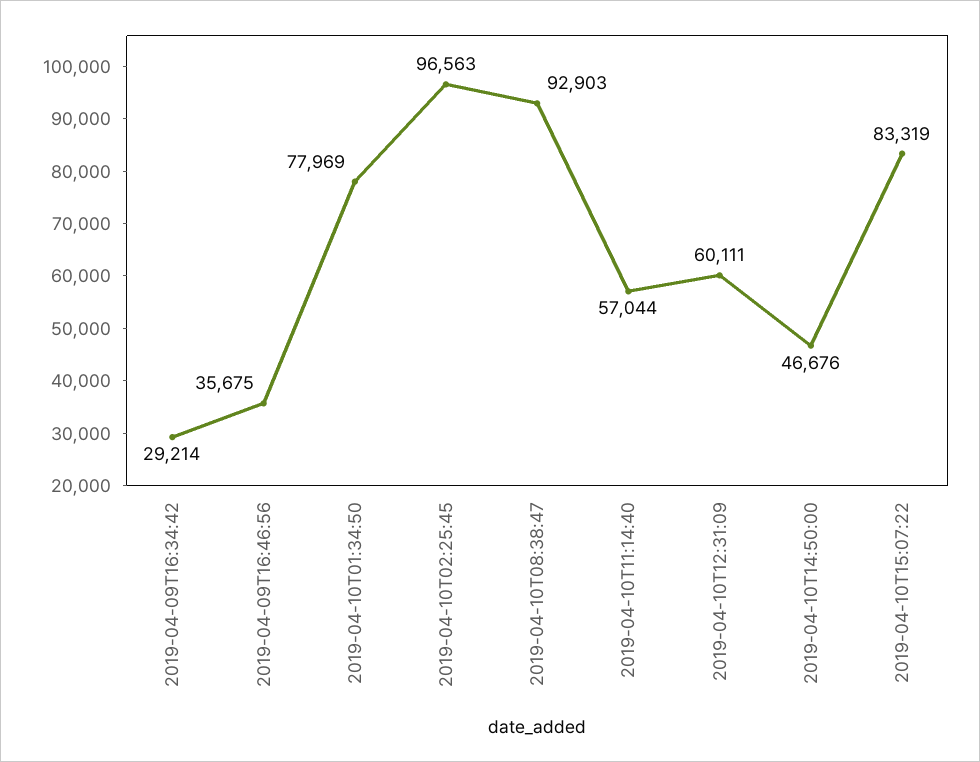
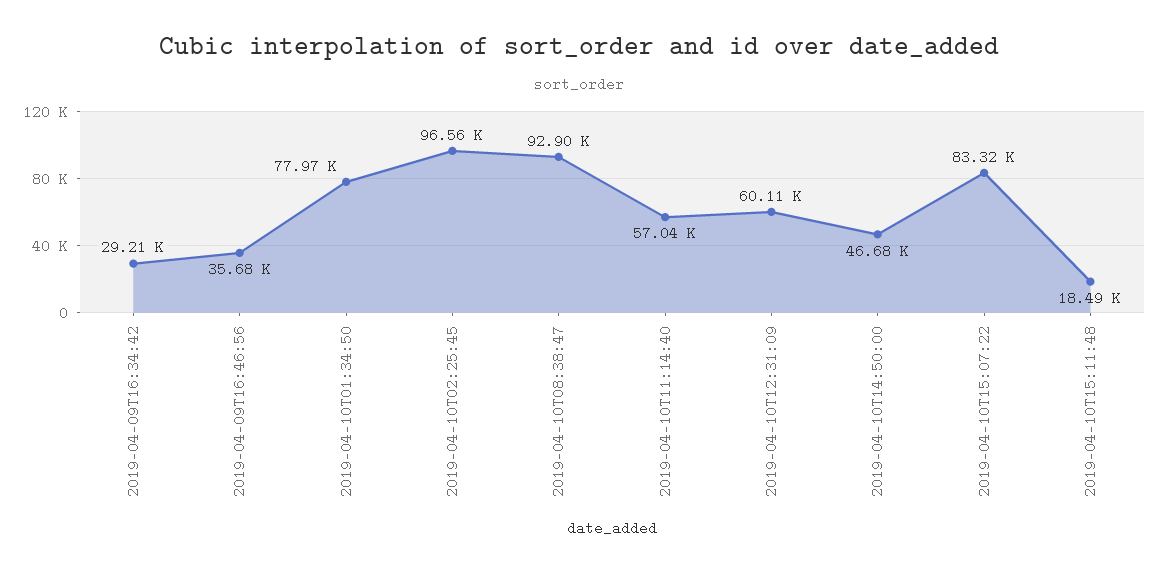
2019-04-10T15:11:48: none -> 18490

